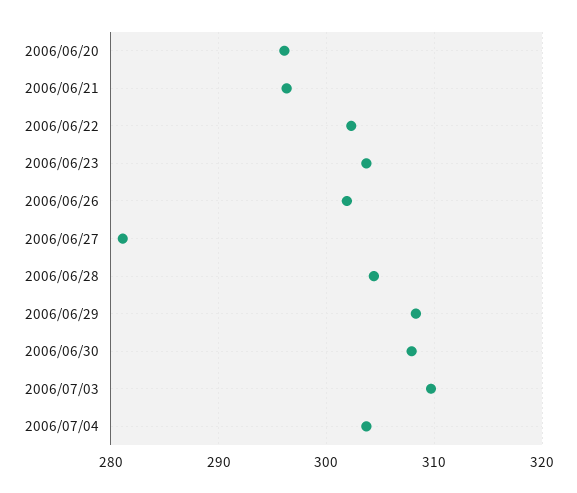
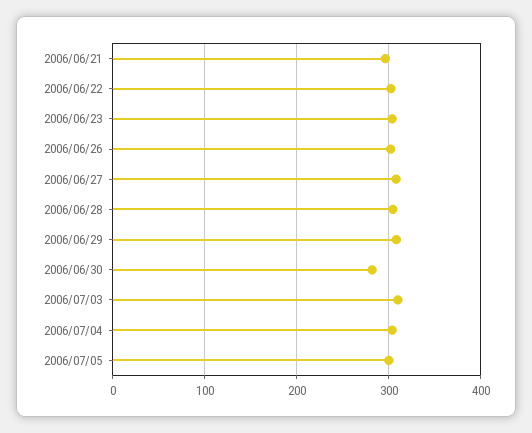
2006/06/20: 296 -> none
2006/06/27: 281 -> 310
2006/06/30: 308 -> 280
2006/07/05: none -> 300

